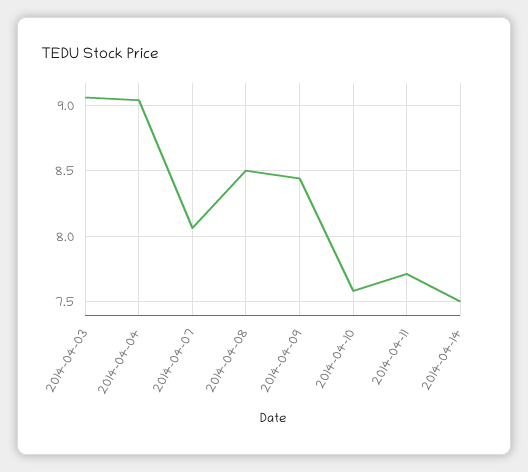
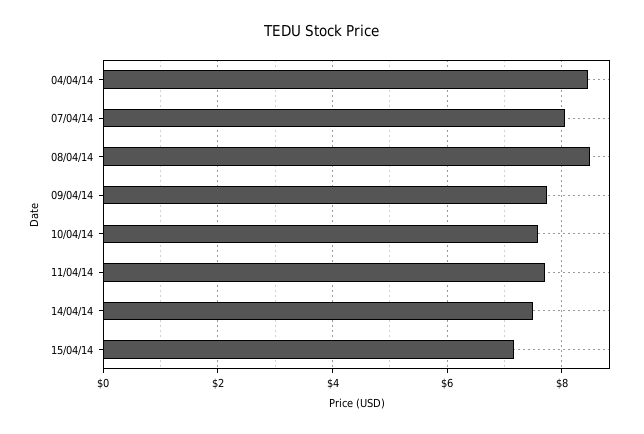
2014-04-03: 9.05 -> none
2014-04-04: 9.05 -> 8.4
2014-04-09: 8.45 -> 7.8
15/04/14: none -> 7.2

